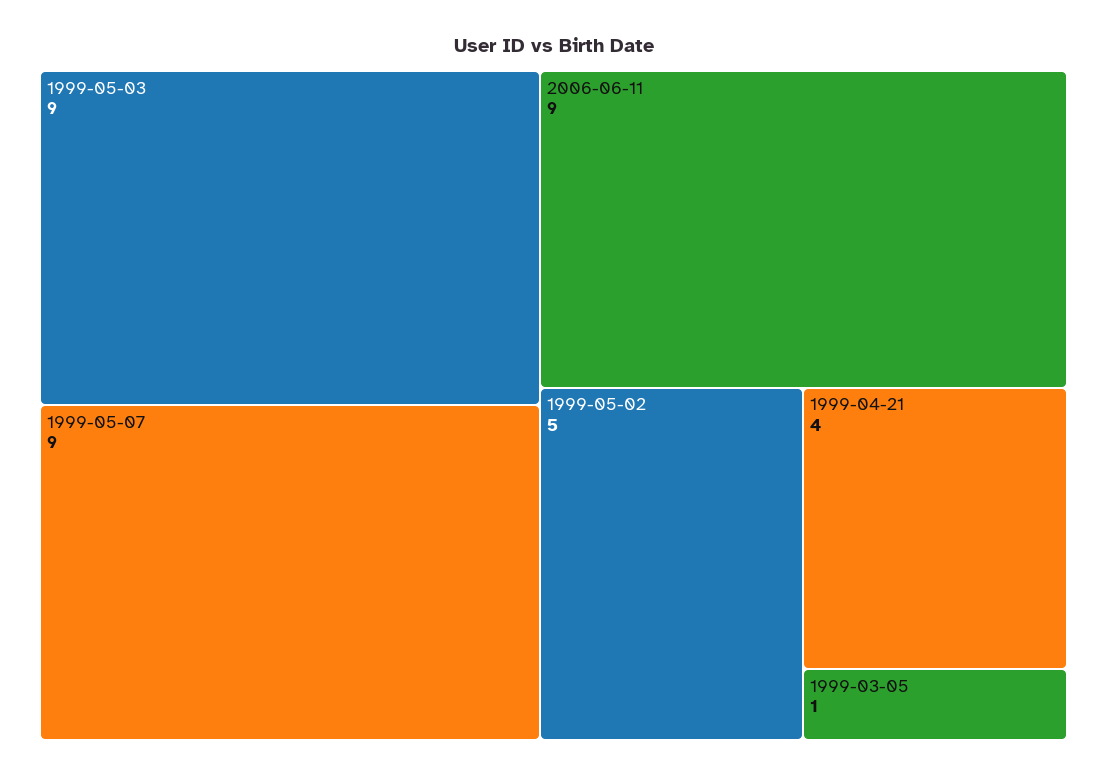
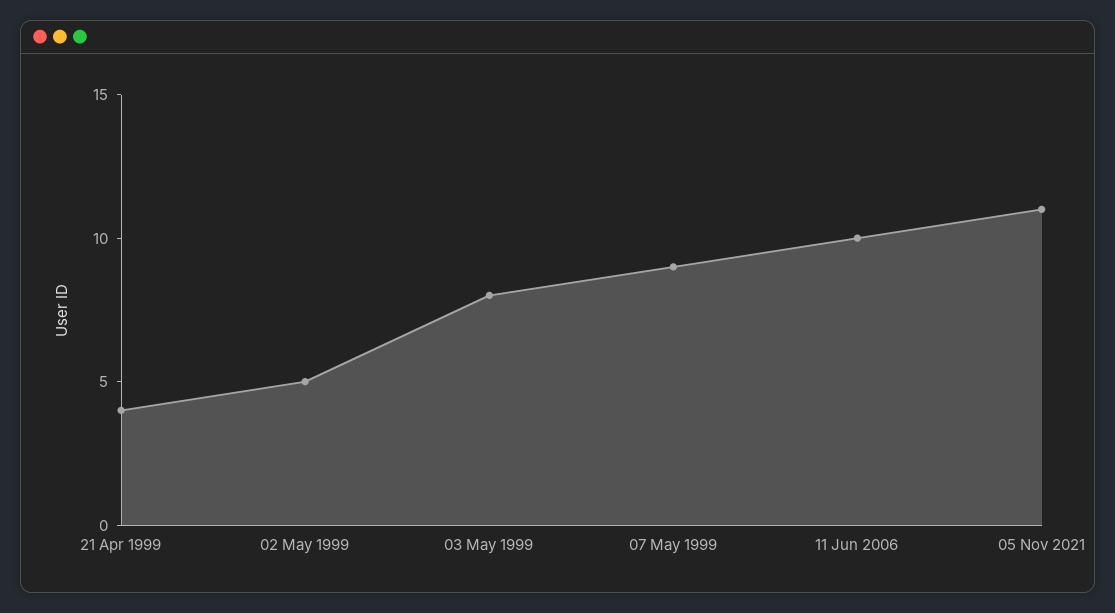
1999-05-03: 9 -> 8
2006-06-11: 9 -> 10
1999-03-05: 1 -> none
05 Nov 2021: none -> 11

